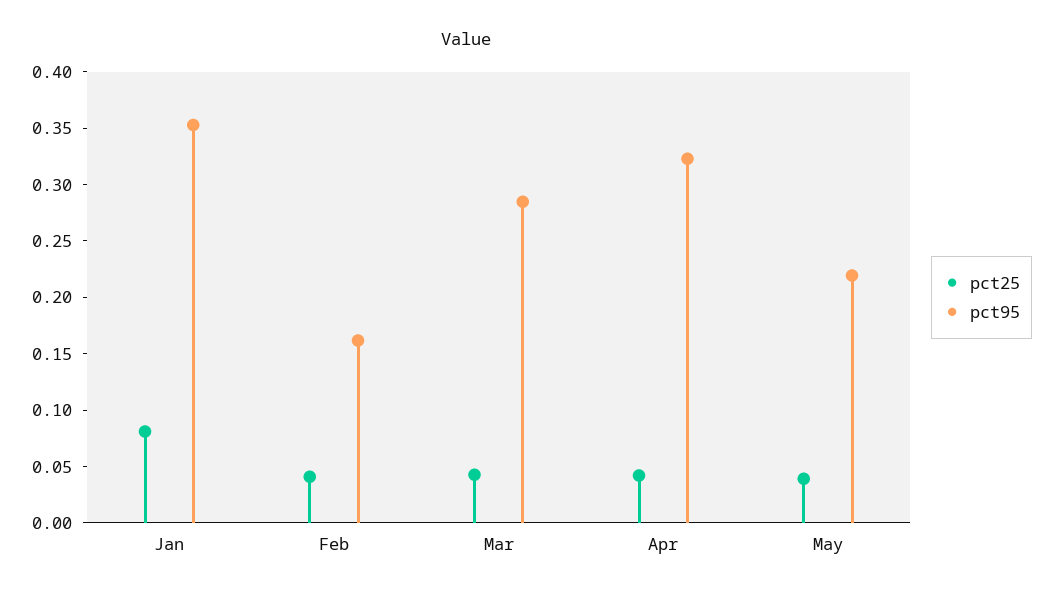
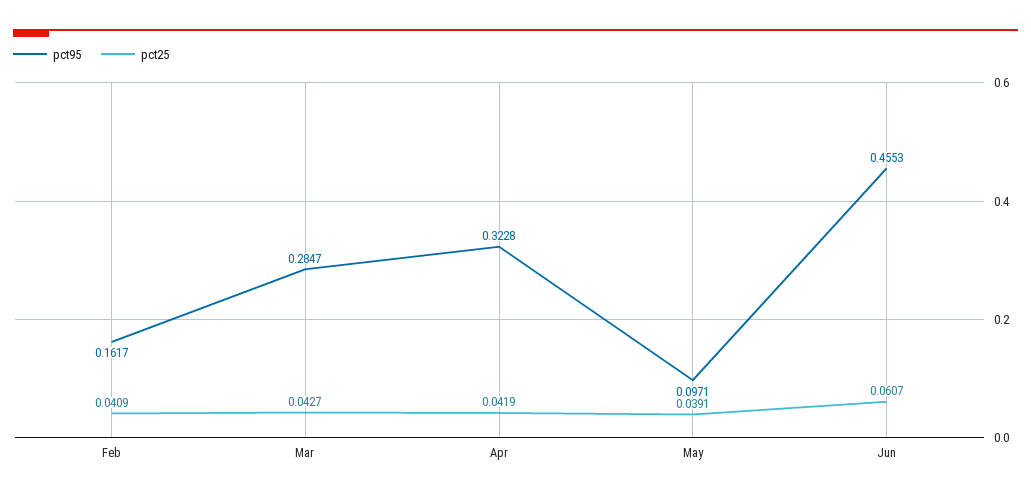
pct25, Jan: 0.08 -> none
pct95, Jan: 0.35 -> none
pct95, May: 0.22 -> 0.0971
pct95, Jun: none -> 0.4553
pct25, Jun: none -> 0.0607

